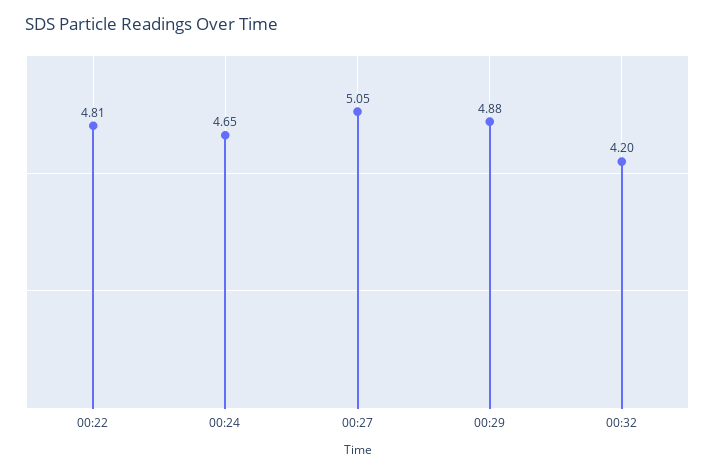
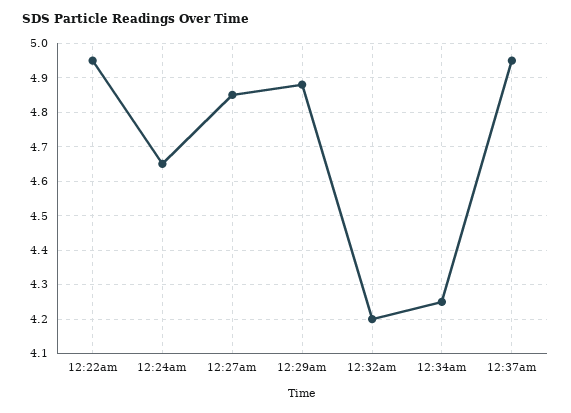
00:22: 4.81 -> 4.95
00:27: 5.05 -> 4.85
12:34am: none -> 4.25
12:37am: none -> 4.95

